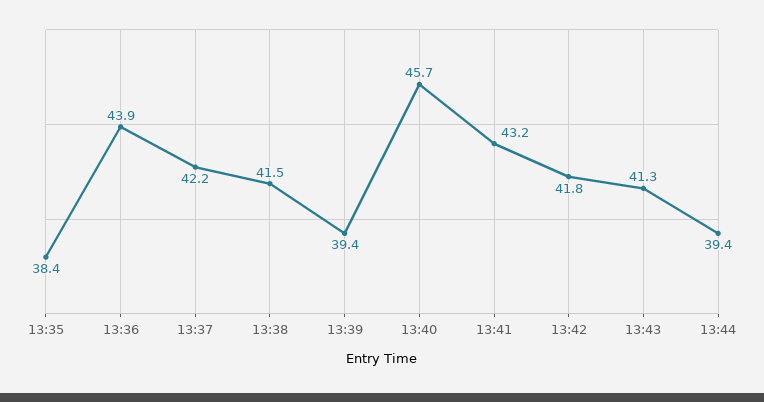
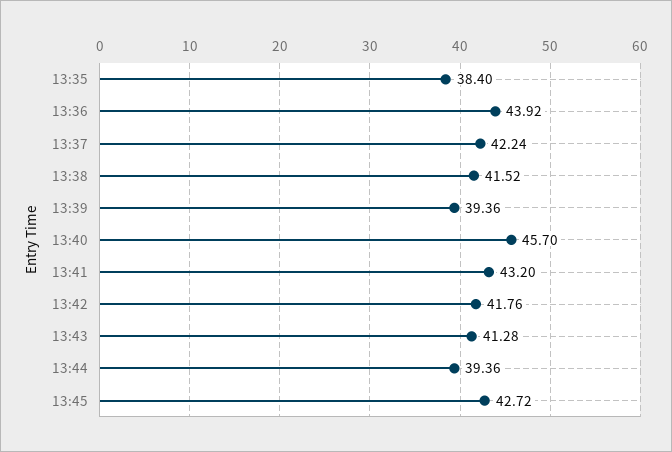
13:45: none -> 42.72

